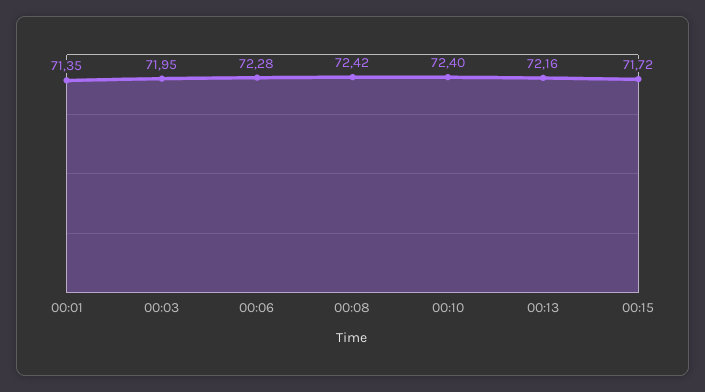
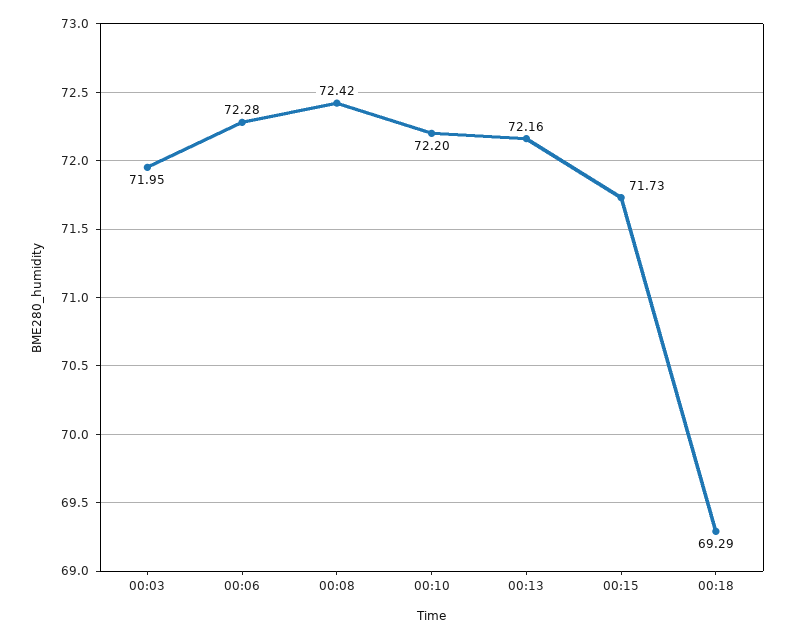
00:01: 71.35 -> none
00:10: 72.4 -> 72.2
00:15: 71.72 -> 71.73
00:18: none -> 69.29

